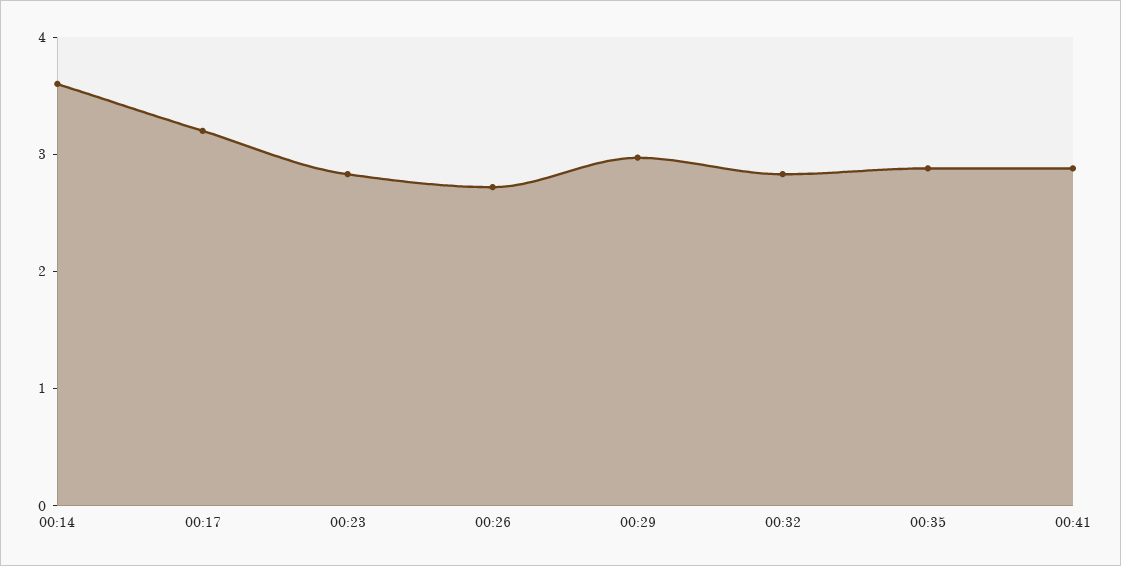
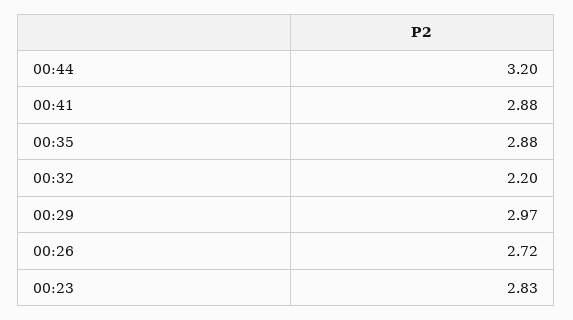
00:14: 3.6 -> none
00:17: 3.2 -> none
00:32: 2.8 -> 2.2
00:44: none -> 3.2

